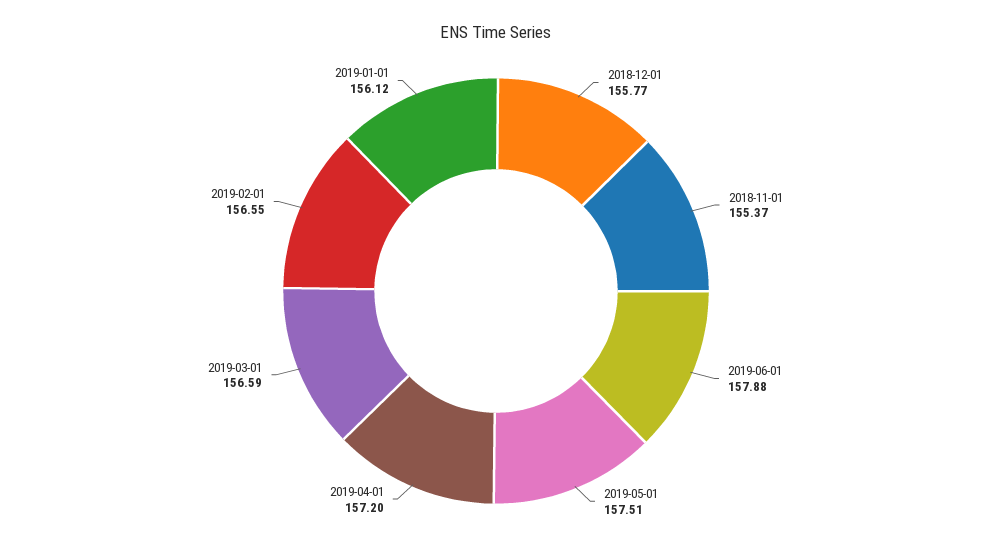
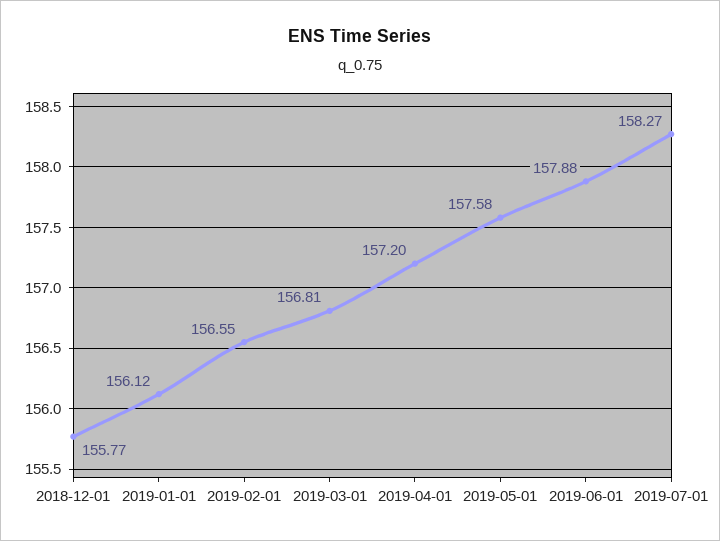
2018-11-01: 155.37 -> none
2019-05-01: 157.51 -> 157.58
2019-03-01: 156.59 -> 156.81
2019-07-01: none -> 158.27

